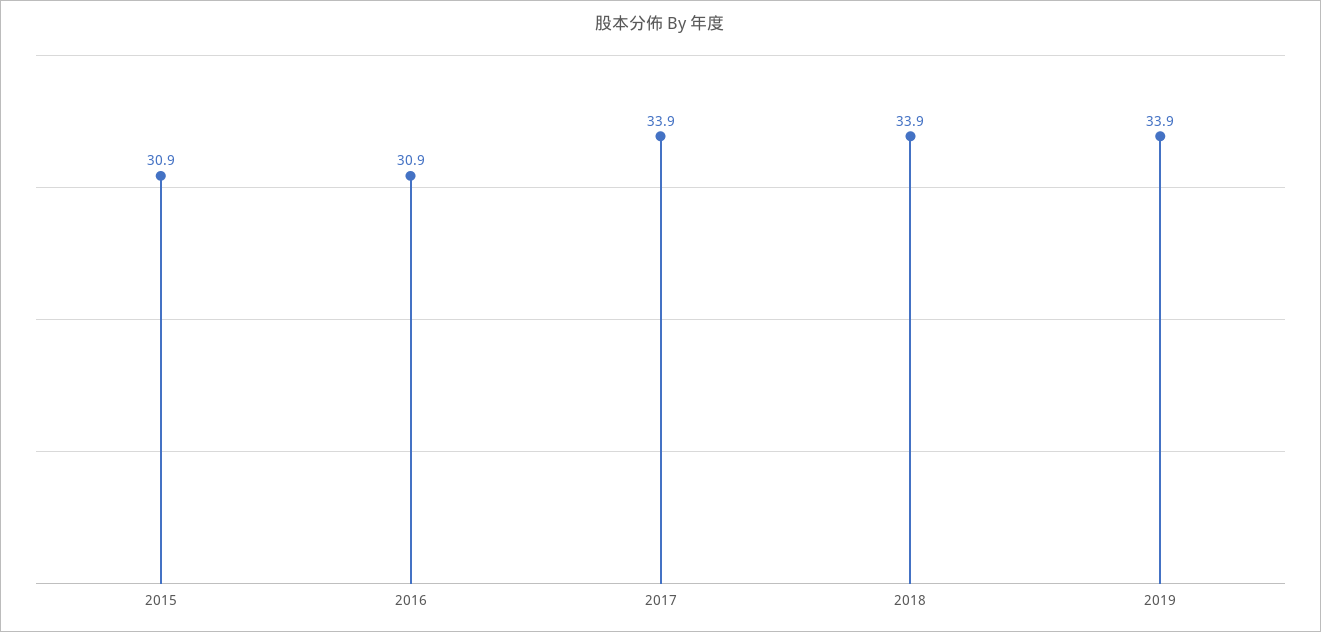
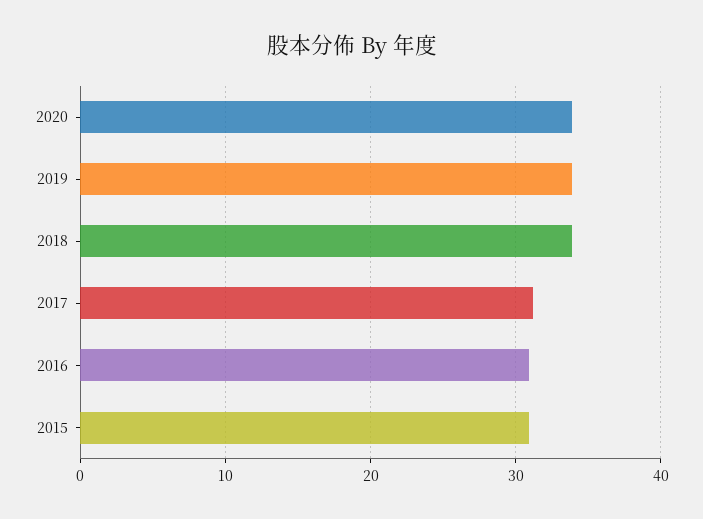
2017: 33.9 -> 31
2020: none -> 34

